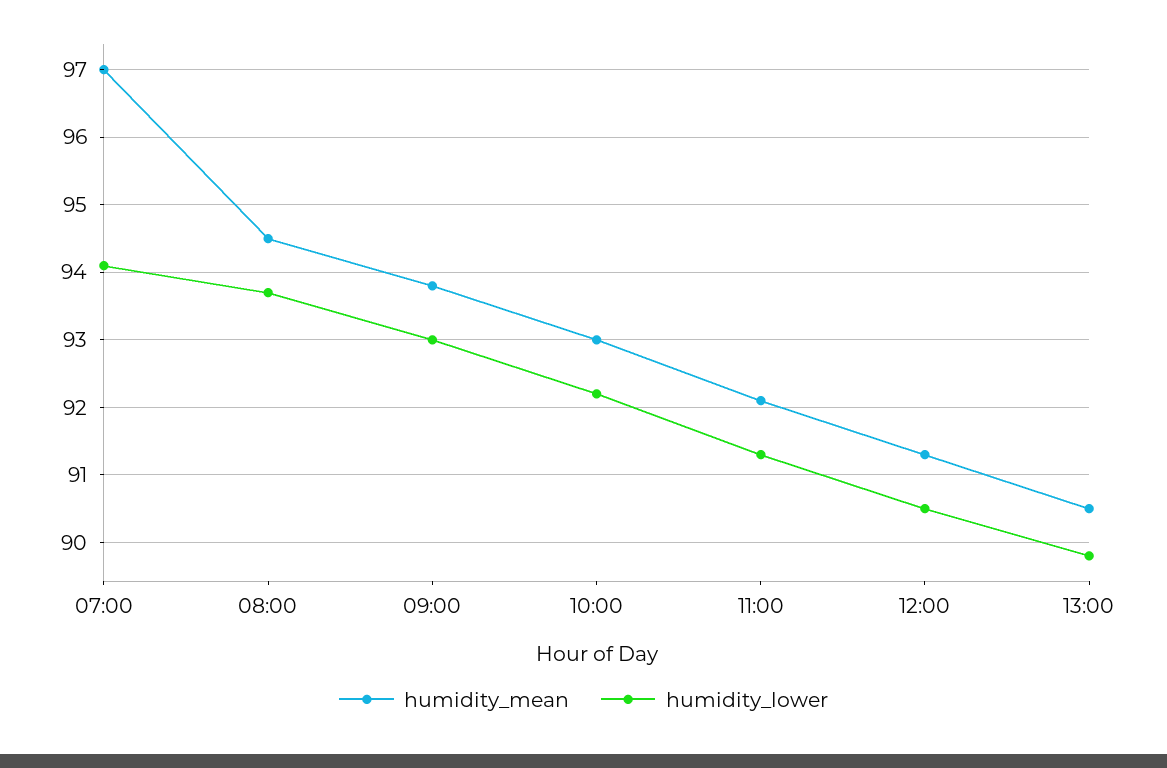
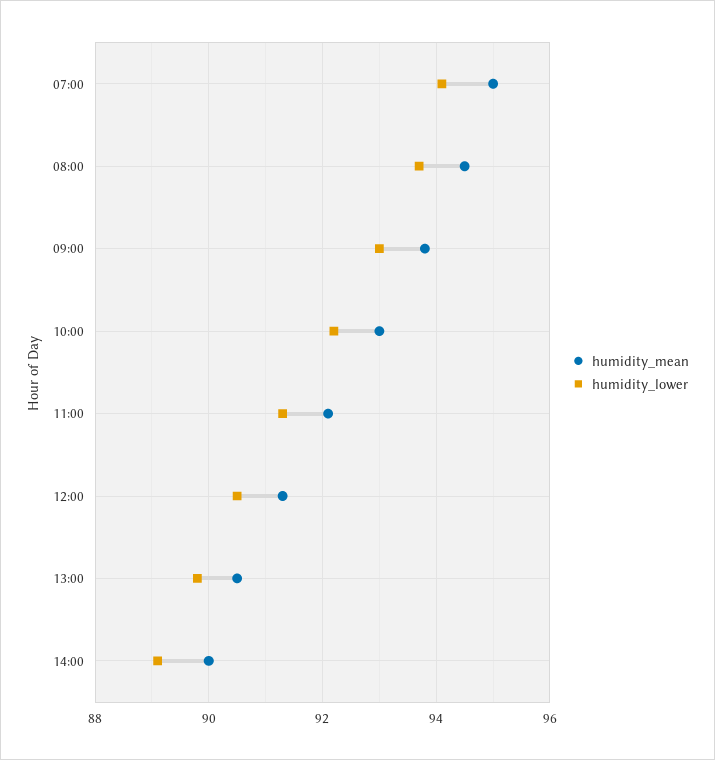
humidity_mean, 07:00: 97 -> 95
humidity_mean, 14:00: none -> 90
humidity_lower, 14:00: none -> 89

